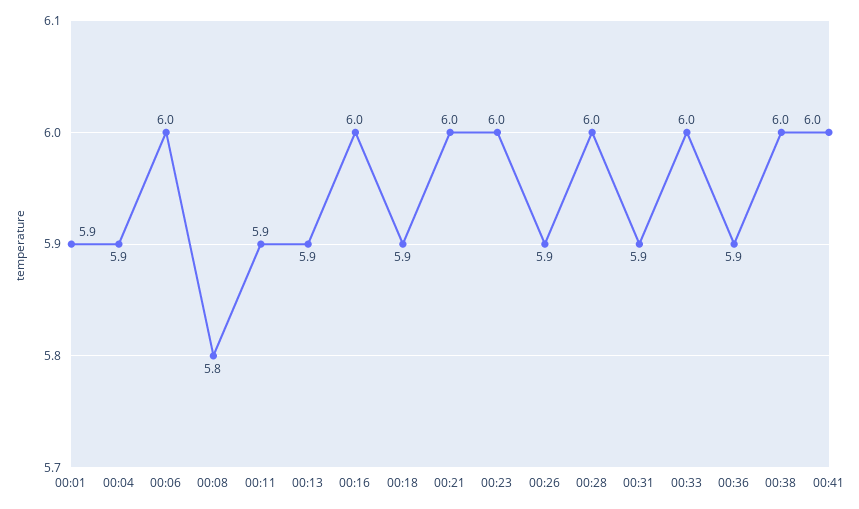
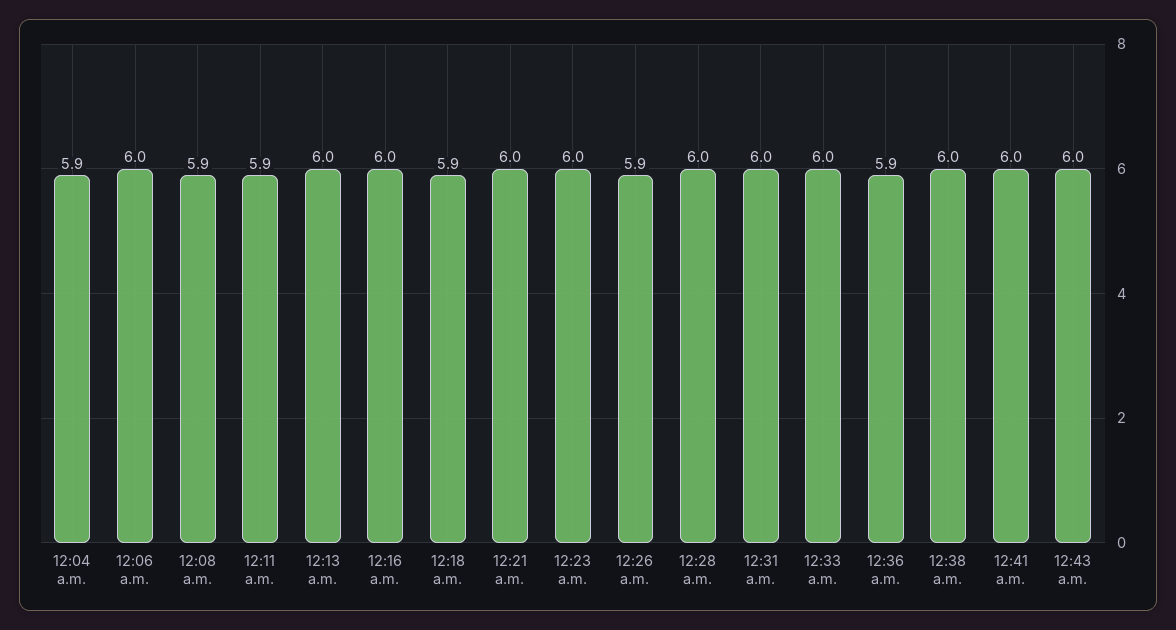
00:01: 5.9 -> none
00:08: 5.8 -> 5.9
00:13: 5.9 -> 6
00:31: 5.9 -> 6
12:43 a.m.: none -> 6

